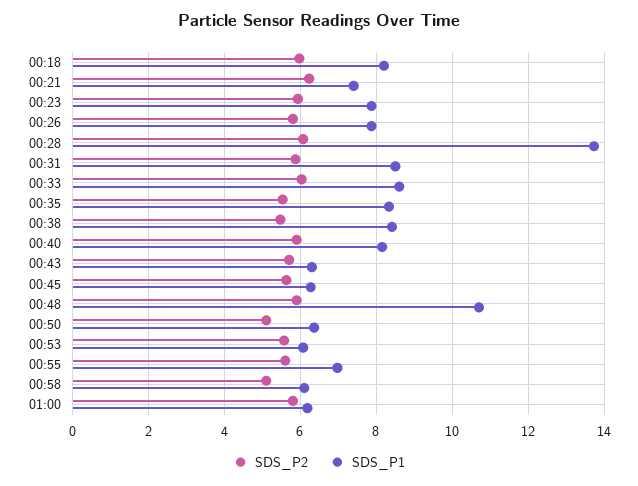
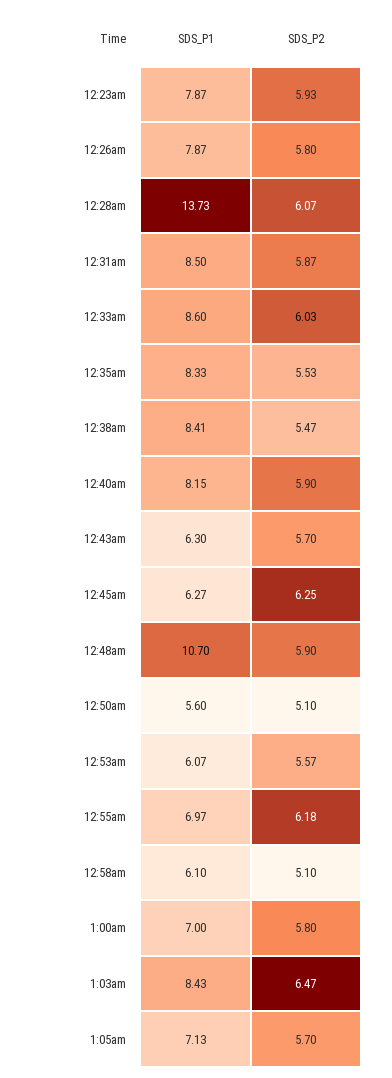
SDS_P2, 00:18: 6 -> none
SDS_P1, 00:18: 8.2 -> none
SDS_P2, 00:21: 6.2 -> none
SDS_P1, 00:21: 7.4 -> none
SDS_P2, 00:45: 5.6 -> 6.25
SDS_P1, 00:50: 6.4 -> 5.6
SDS_P2, 00:55: 5.6 -> 6.18
SDS_P1, 01:00: 6.2 -> 7
SDS_P1, 1:03am: none -> 8.43
SDS_P2, 1:03am: none -> 6.47
SDS_P1, 1:05am: none -> 7.13
SDS_P2, 1:05am: none -> 5.7

